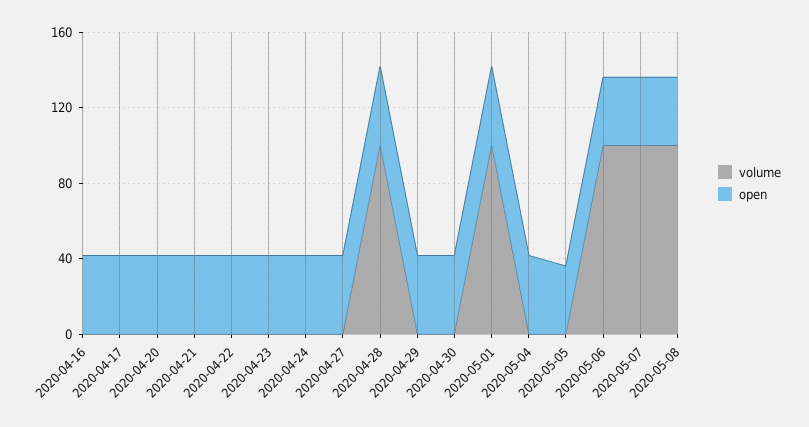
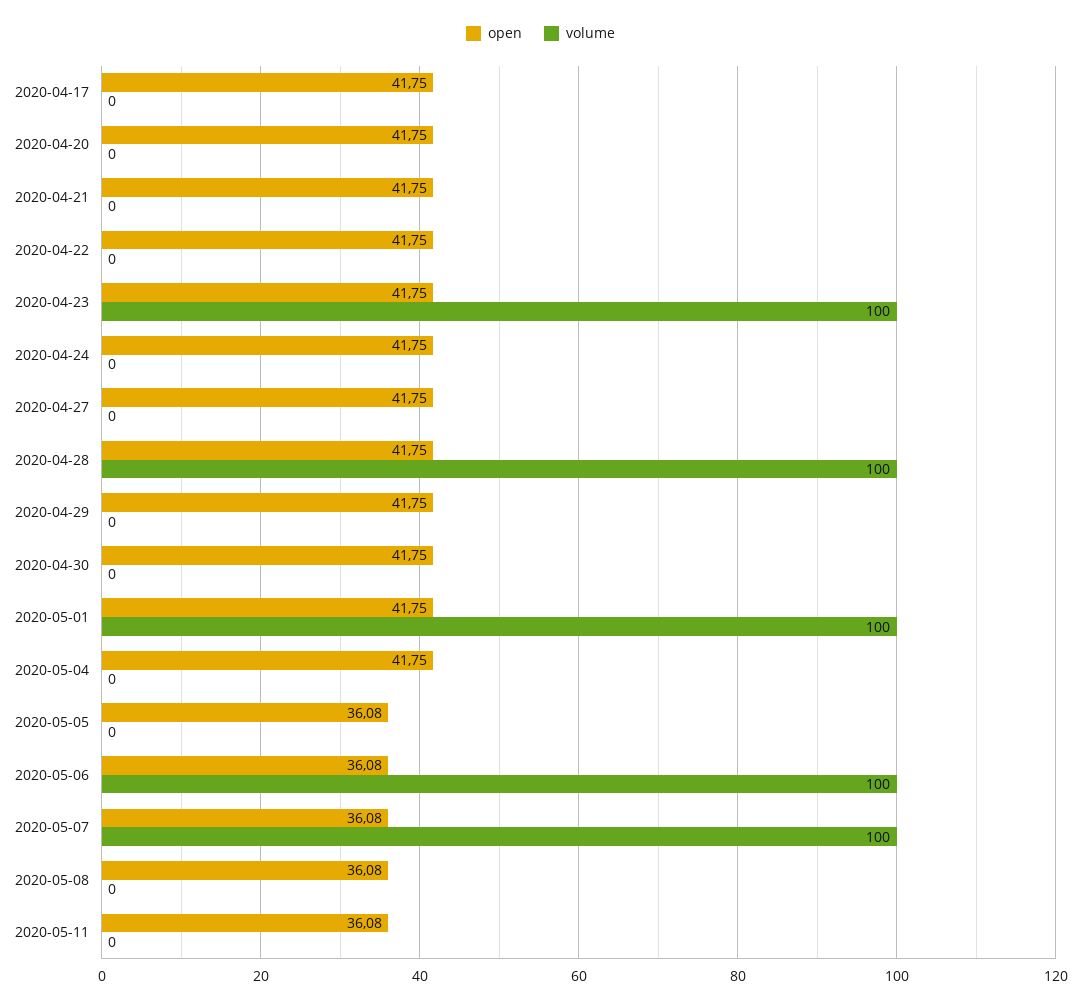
volume, 2020-04-16: 0 -> none
open, 2020-04-16: 40 -> none
volume, 2020-04-23: 0 -> 100
volume, 2020-05-08: 100 -> 0
open, 2020-05-11: none -> 36.08
volume, 2020-05-11: none -> 0

